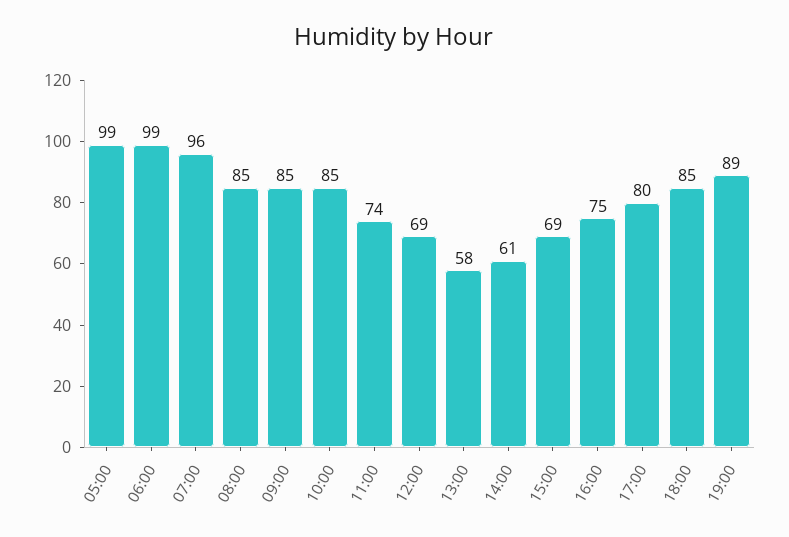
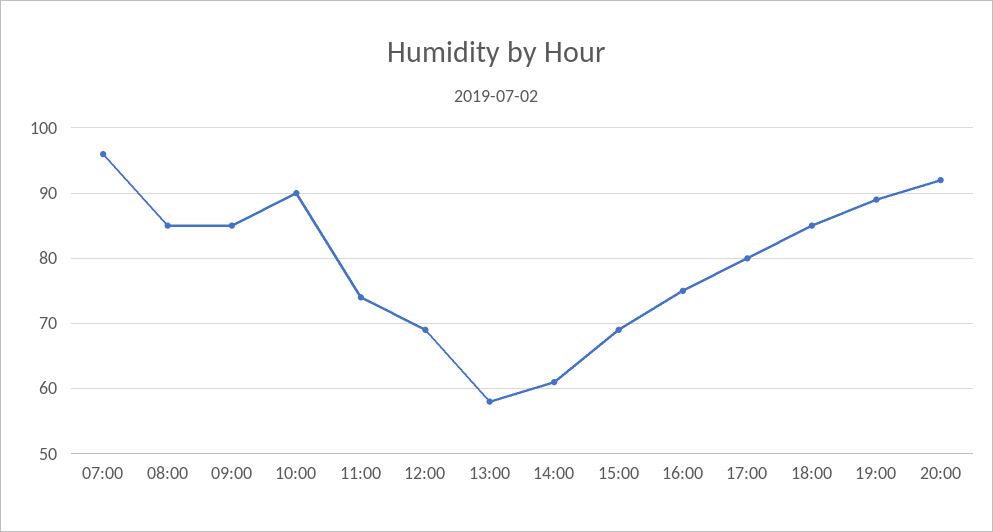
05:00: 99 -> none
06:00: 99 -> none
10:00: 85 -> 90
20:00: none -> 92

